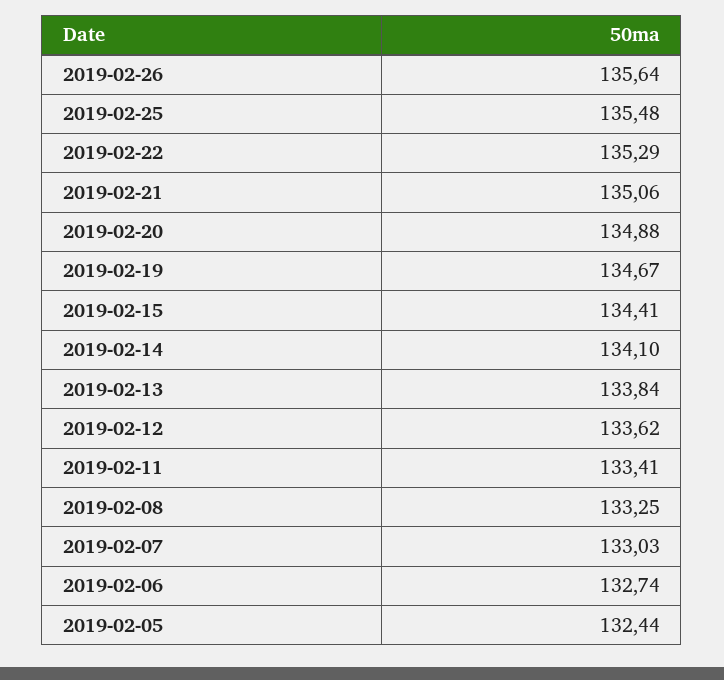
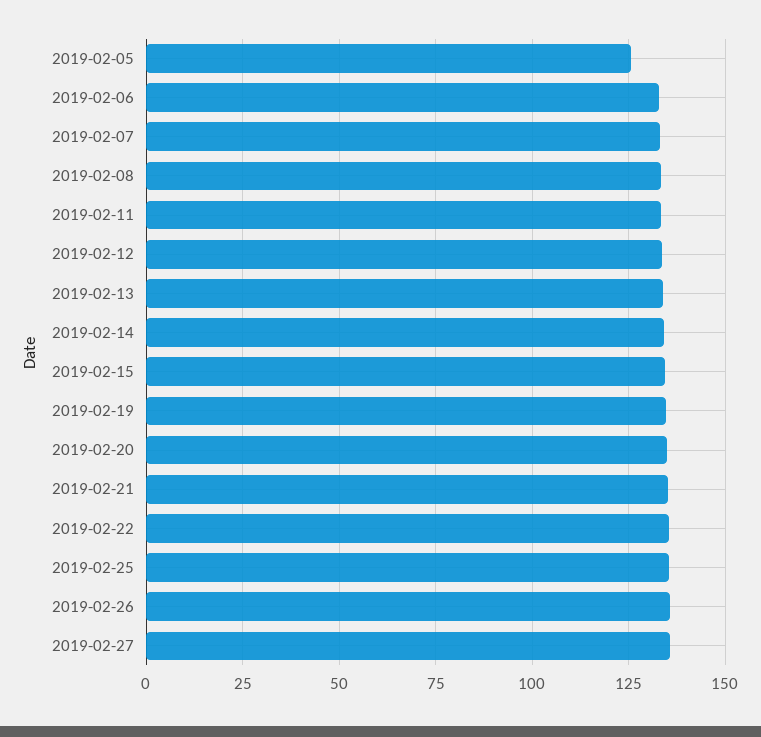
2019-02-05: 132.44 -> 125
2019-02-27: none -> 135

